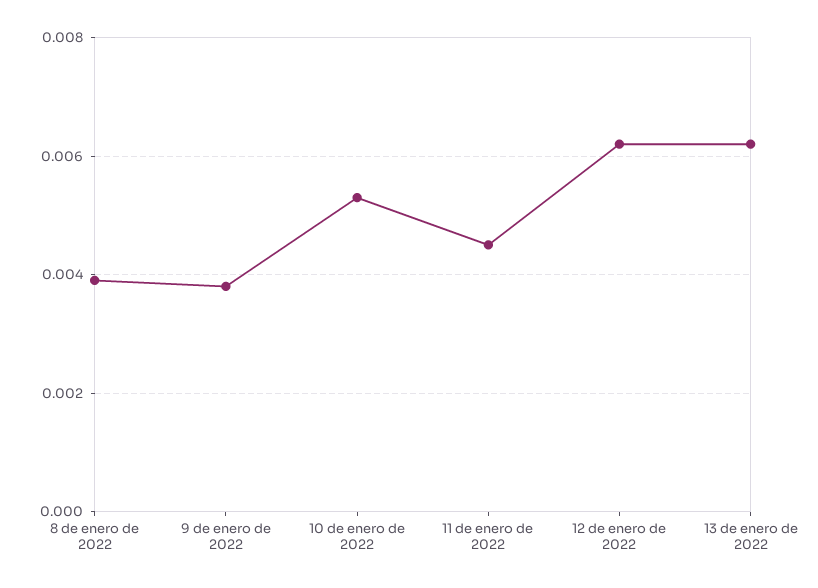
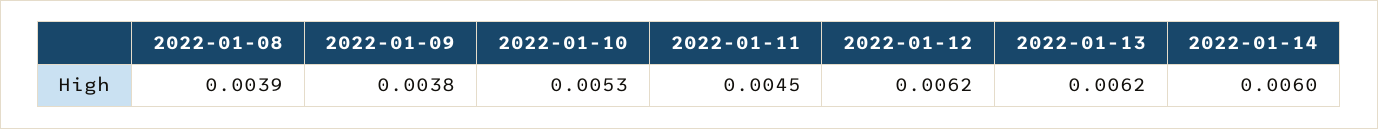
2022-01-14: none -> 0.006

